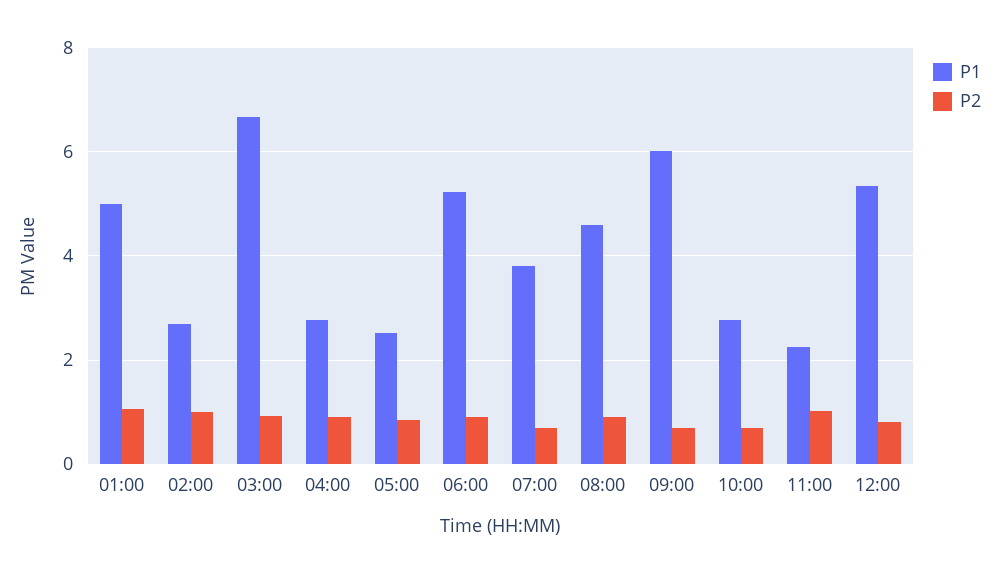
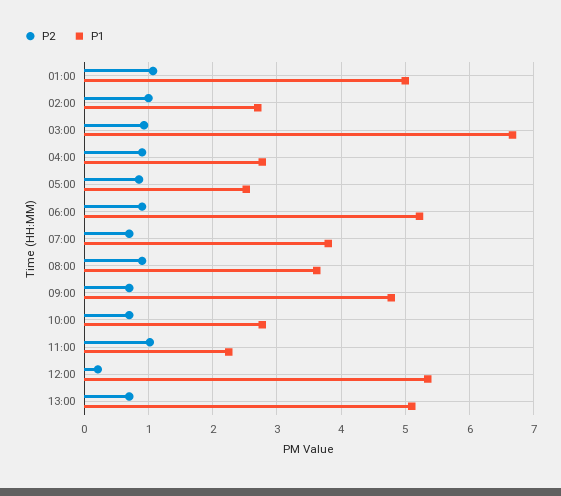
P1, 08:00: 4.6 -> 3.6
P1, 09:00: 6 -> 4.8
P2, 12:00: 0.8 -> 0.2
P2, 13:00: none -> 0.7
P1, 13:00: none -> 5.1

